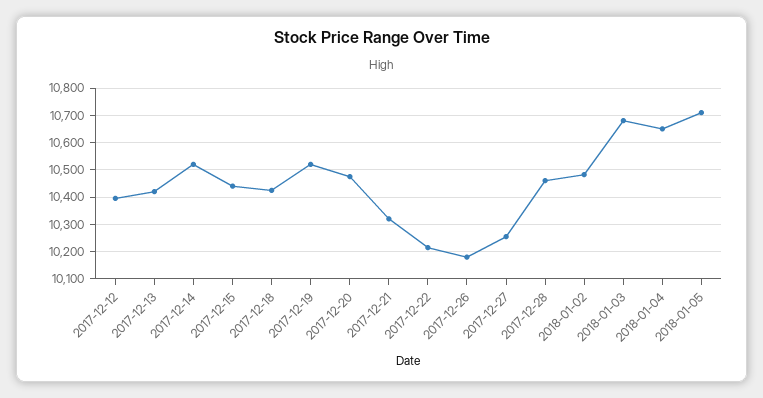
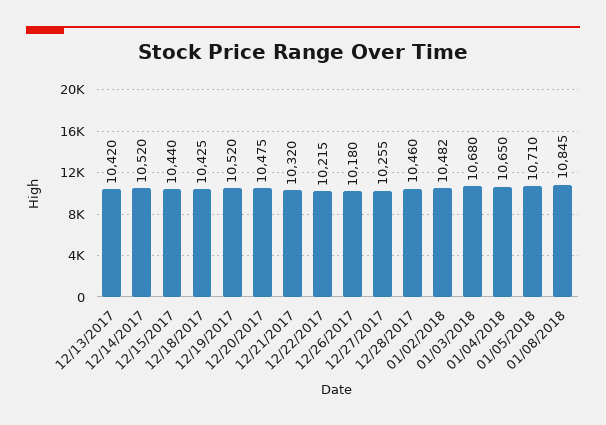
2017-12-12: 10400 -> none
01/08/2018: none -> 10845

